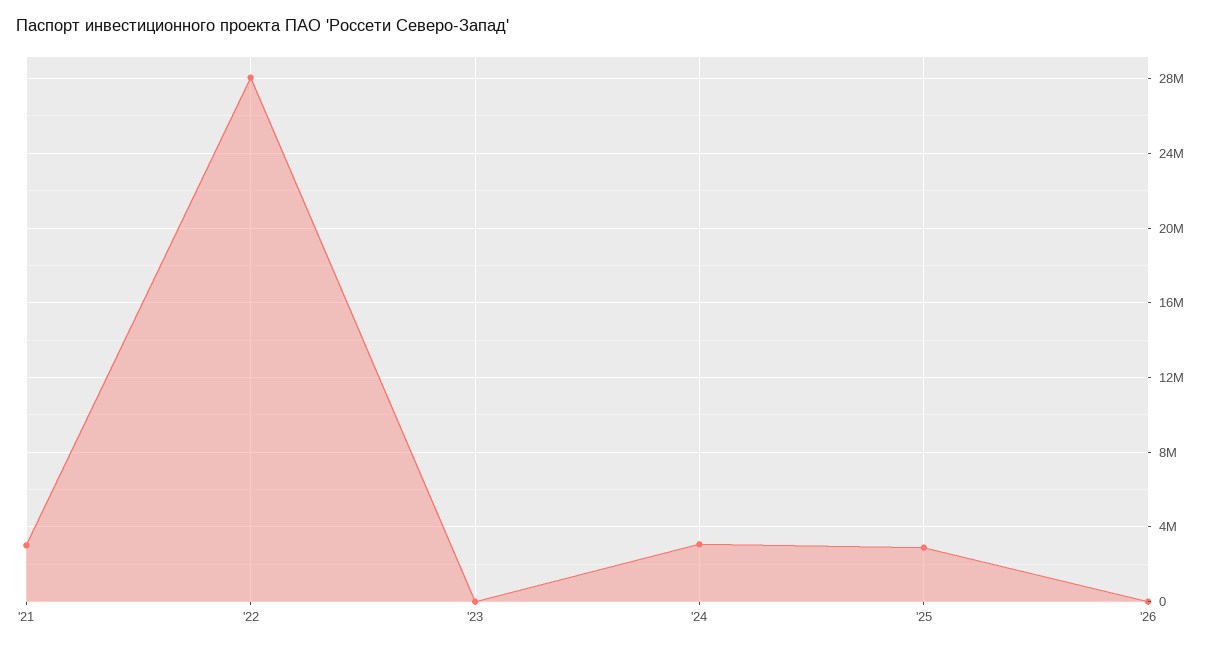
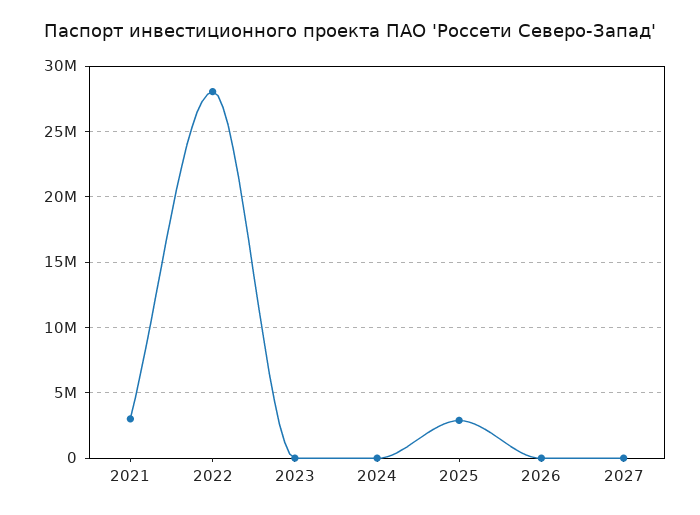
'24: 3000000 -> 0
2027: none -> 0

